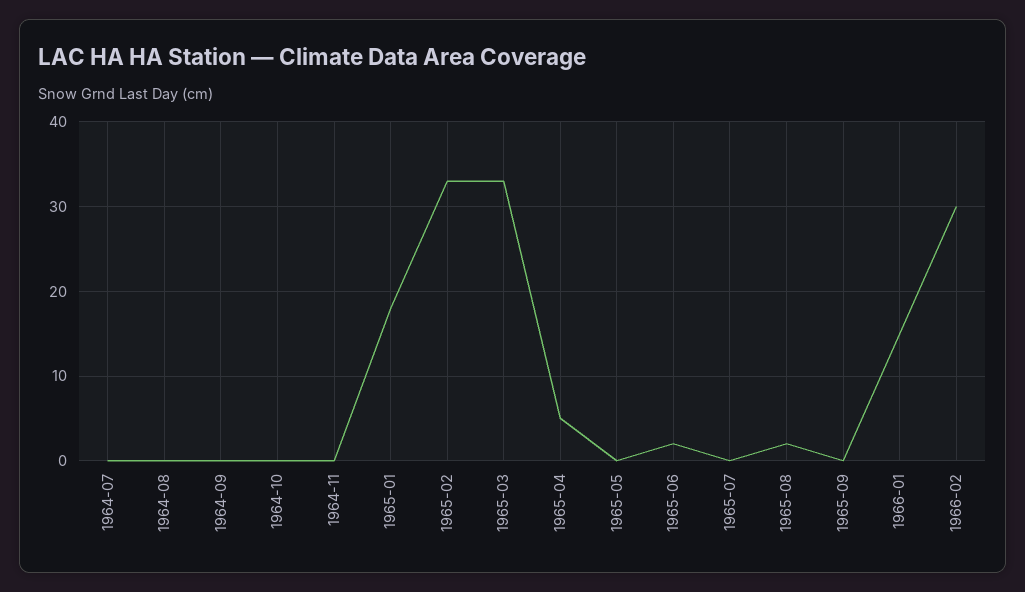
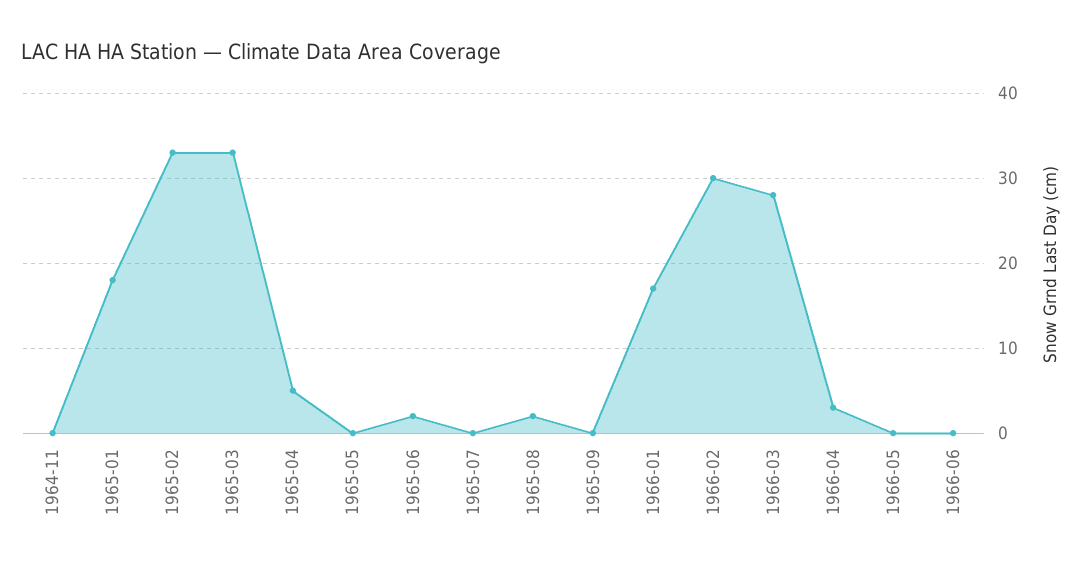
1964-07: 0 -> none
1964-08: 0 -> none
1964-09: 0 -> none
1964-10: 0 -> none
1966-01: 15 -> 17
1966-03: none -> 28
1966-04: none -> 3
1966-05: none -> 0
1966-06: none -> 0

